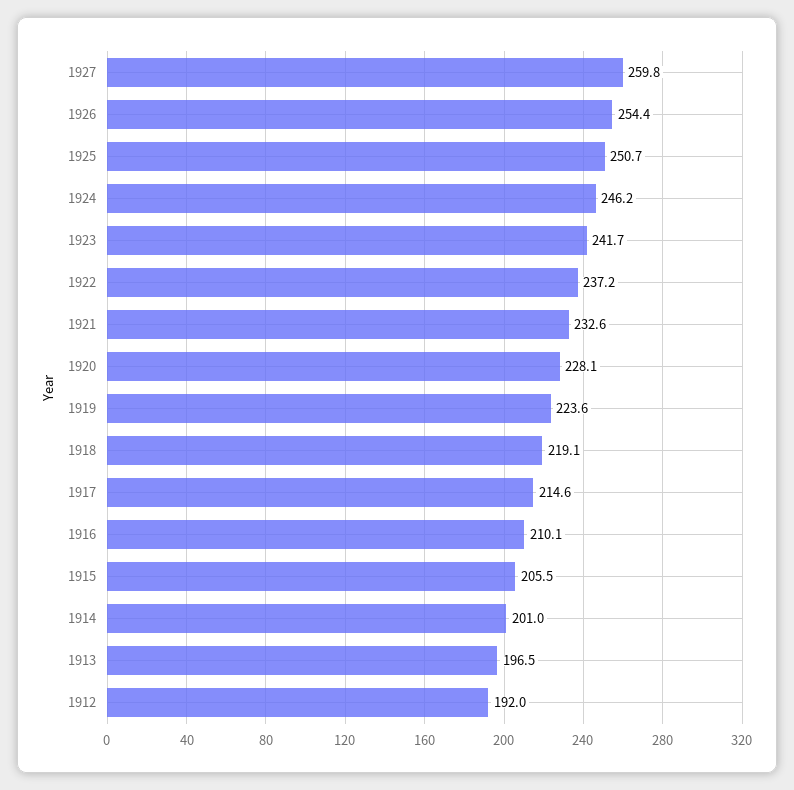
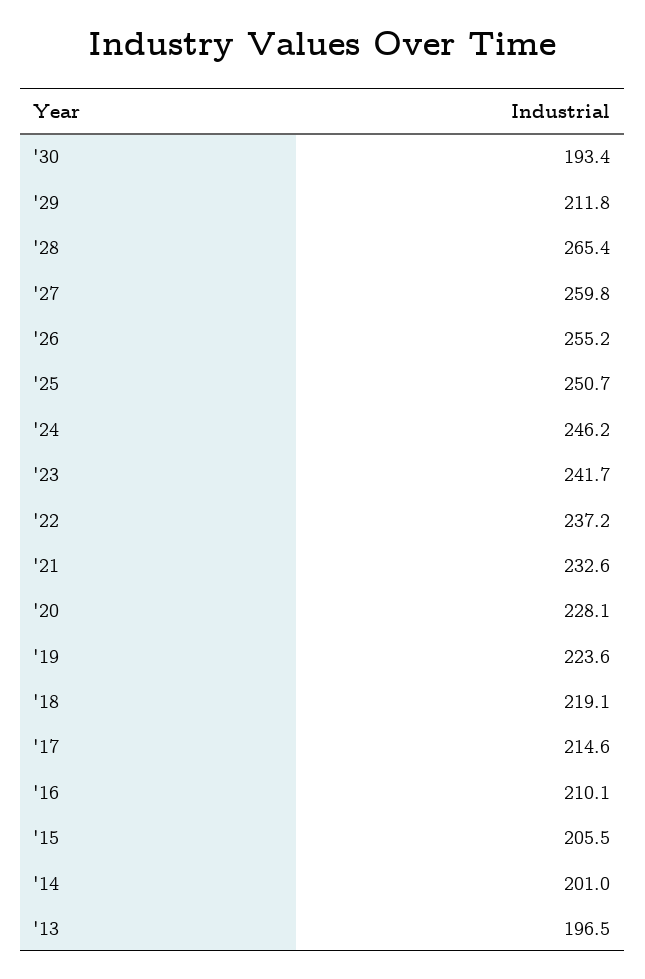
1926: 254.4 -> 255.2
1912: 192 -> none
'30: none -> 193.4
'29: none -> 211.8
'28: none -> 265.4

